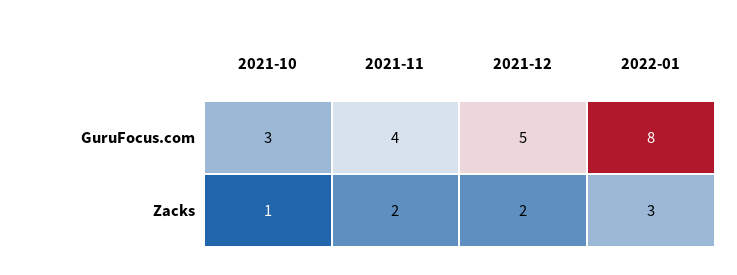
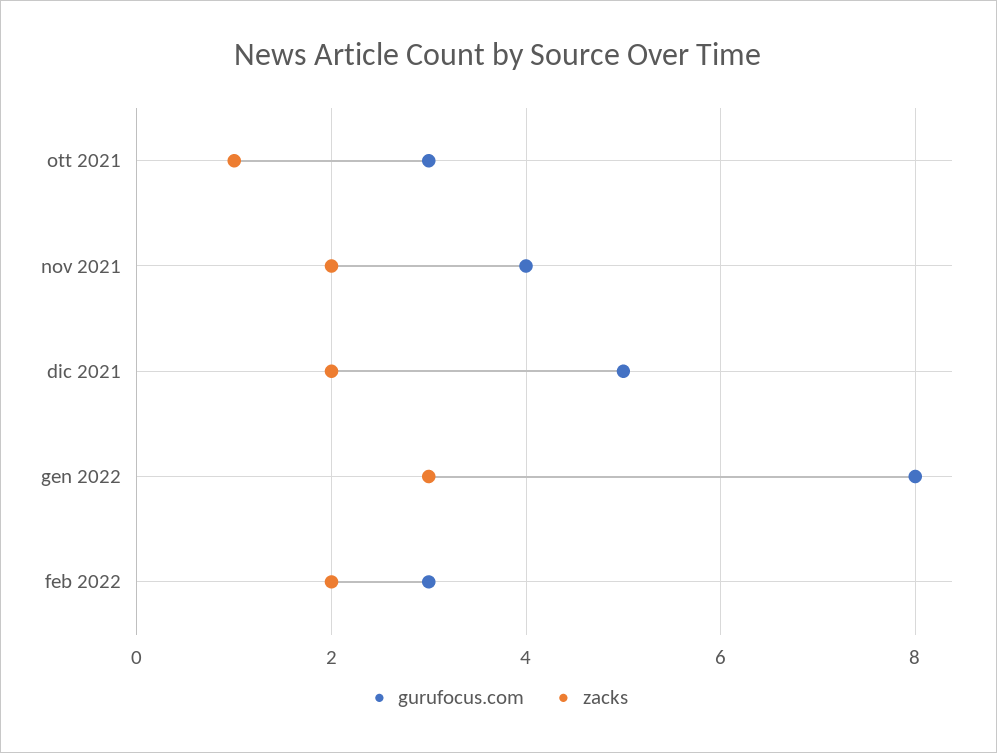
GuruFocus.com, feb 2022: none -> 3
Zacks, feb 2022: none -> 2

